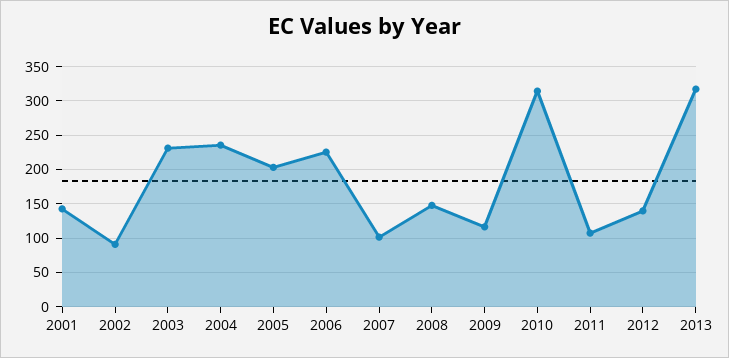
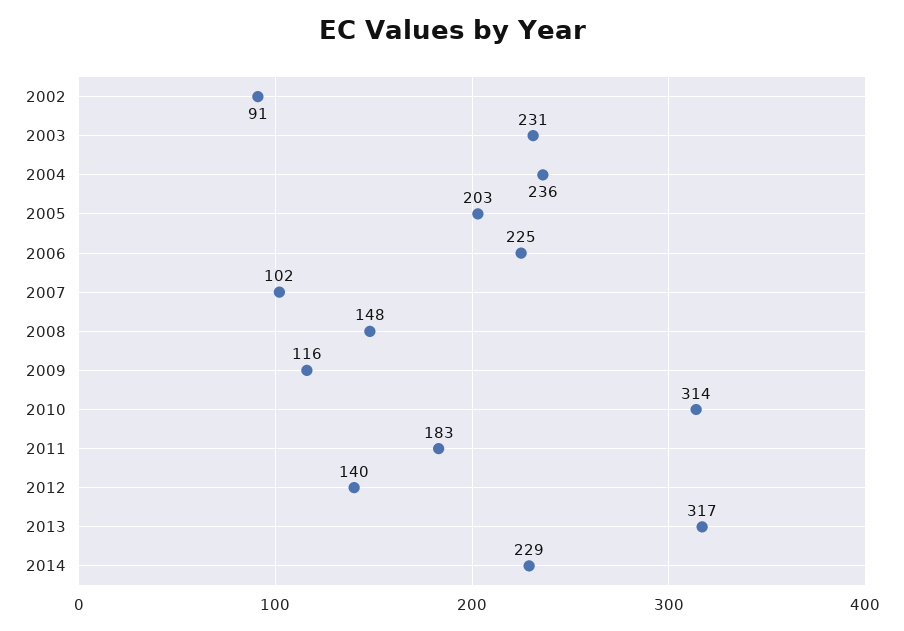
2001: 140 -> none
2011: 110 -> 183
2014: none -> 229

